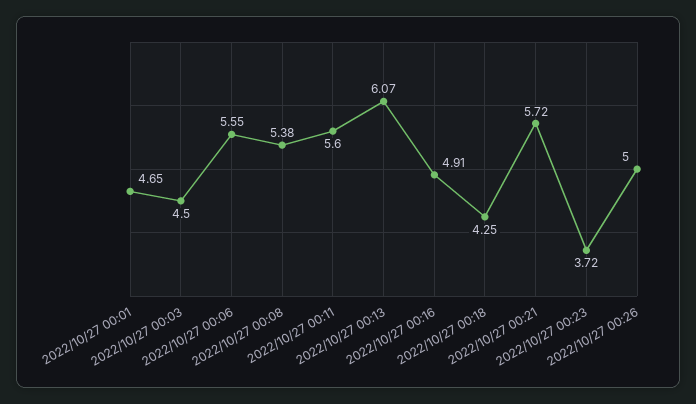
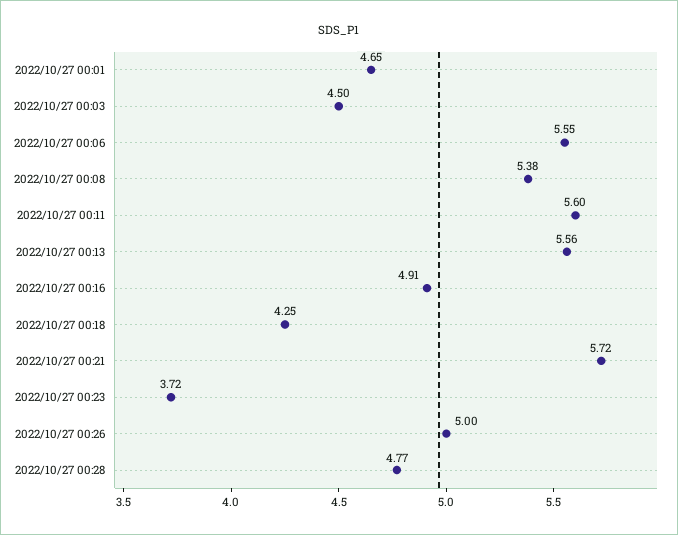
2022/10/27 00:13: 6.07 -> 5.56
2022/10/27 00:28: none -> 4.77

